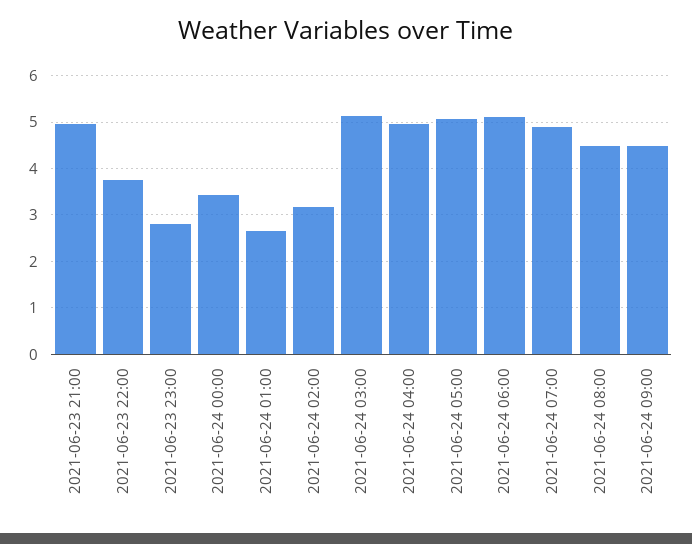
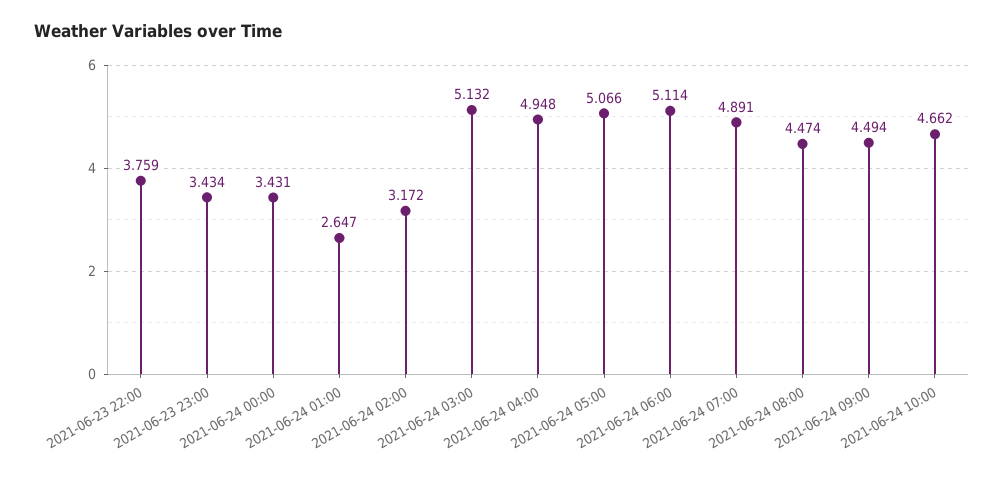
2021-06-23 21:00: 5 -> none
2021-06-23 23:00: 2.8 -> 3.434
2021-06-24 10:00: none -> 4.662

